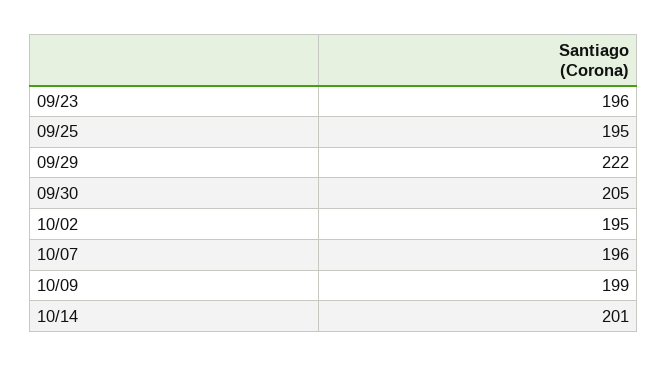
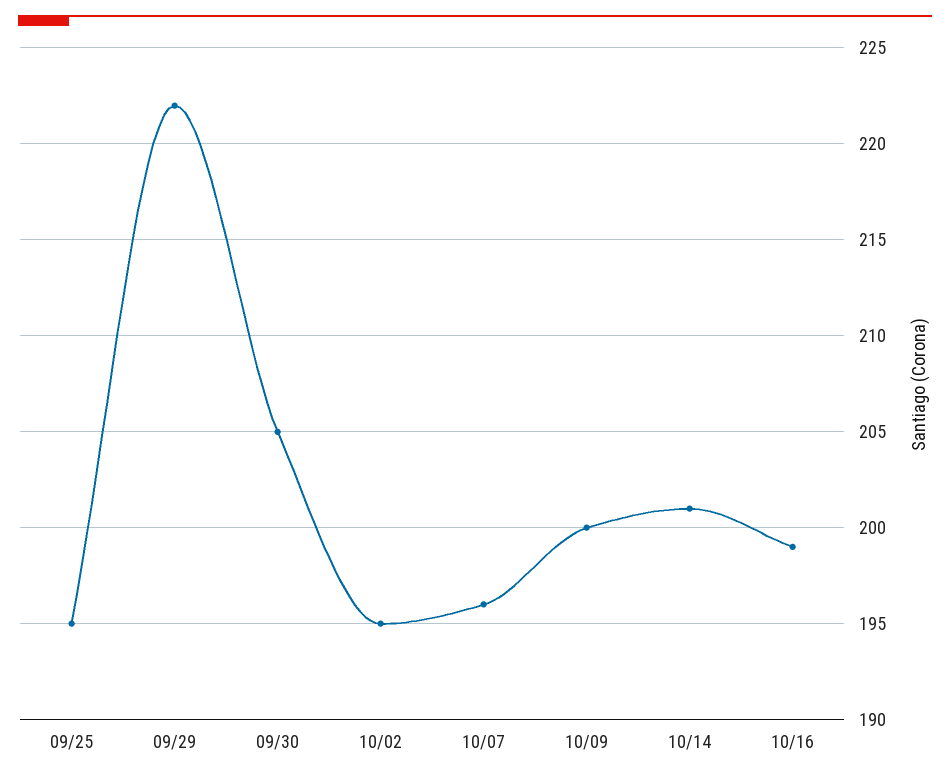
09/23: 196 -> none
10/09: 199 -> 200
10/16: none -> 199

